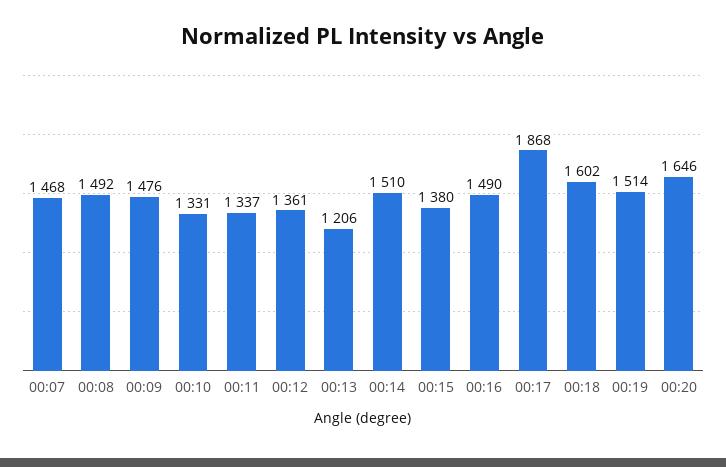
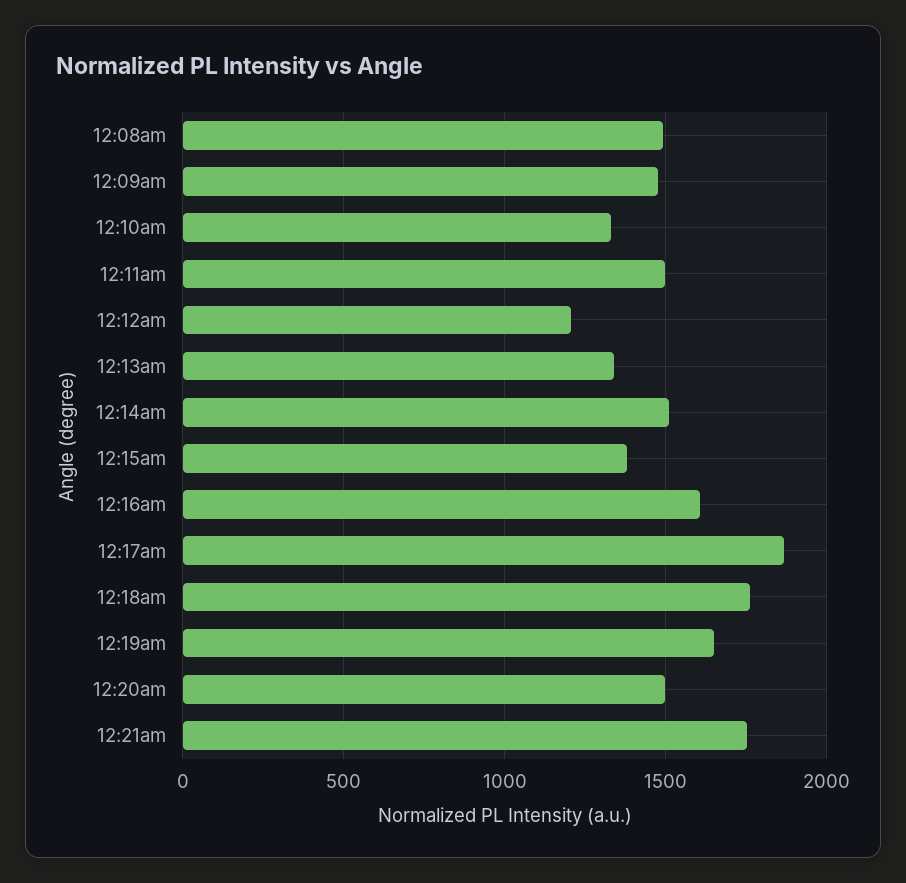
00:07: 1468 -> none
00:11: 1337 -> 1500
00:12: 1361 -> 1200
00:13: 1206 -> 1350
00:16: 1490 -> 1600
00:18: 1602 -> 1750
00:19: 1514 -> 1650
00:20: 1646 -> 1500
12:21am: none -> 1750

